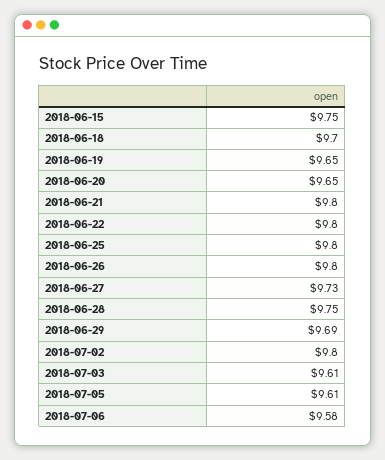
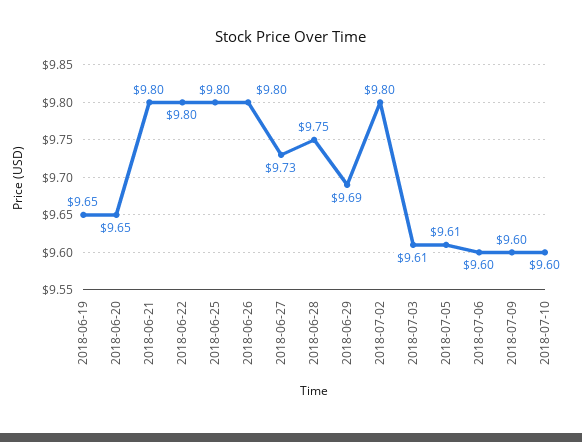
2018-06-15: 9.75 -> none
2018-06-18: 9.7 -> none
2018-07-06: 9.58 -> 9.6
2018-07-09: none -> 9.6
2018-07-10: none -> 9.6

